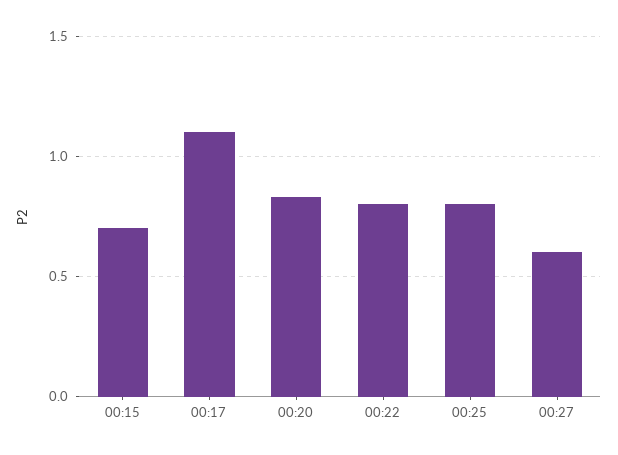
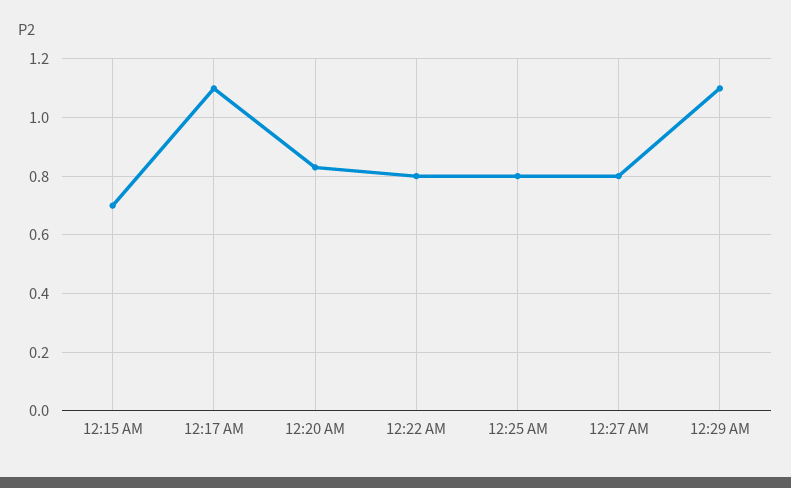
00:27: 0.6 -> 0.8
12:29 AM: none -> 1.1

